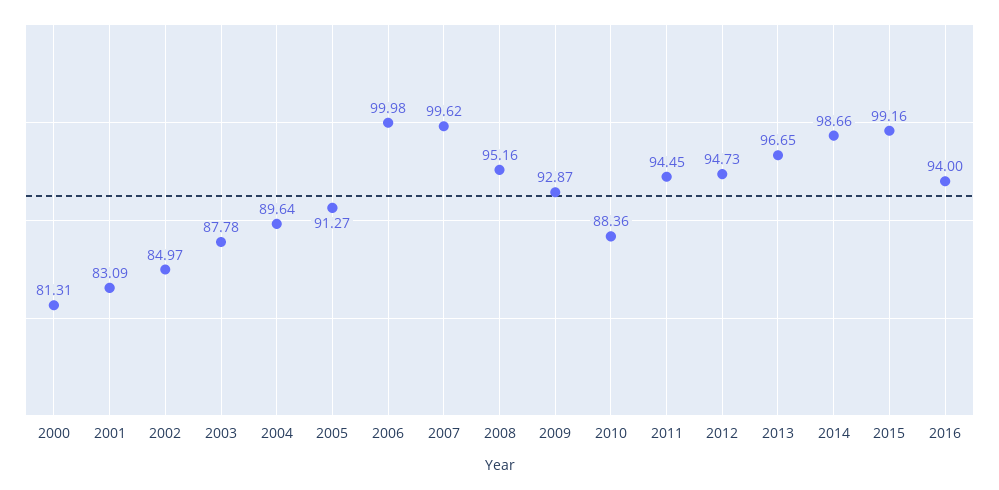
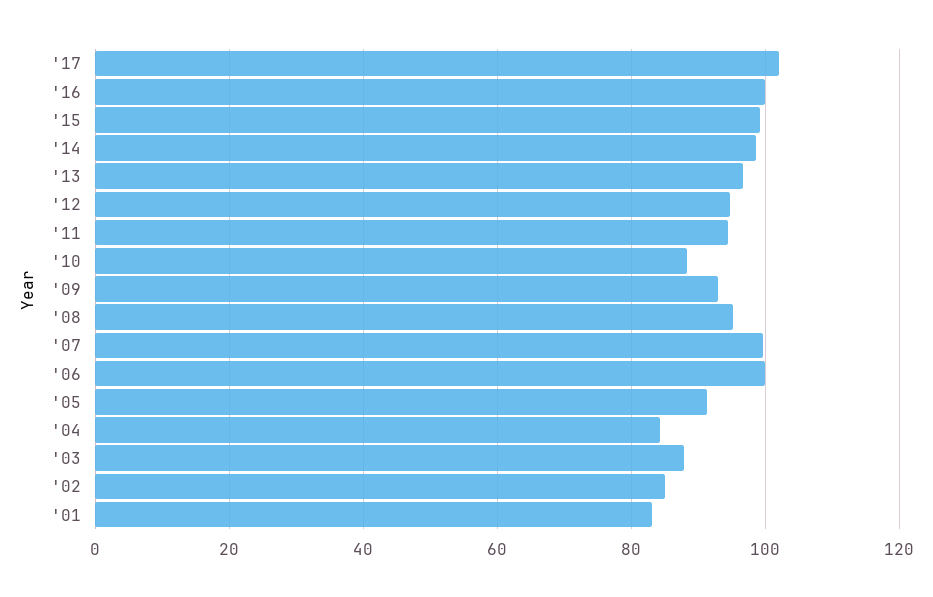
2000: 81.31 -> none
2004: 89.64 -> 84
2016: 94 -> 100
'17: none -> 102

